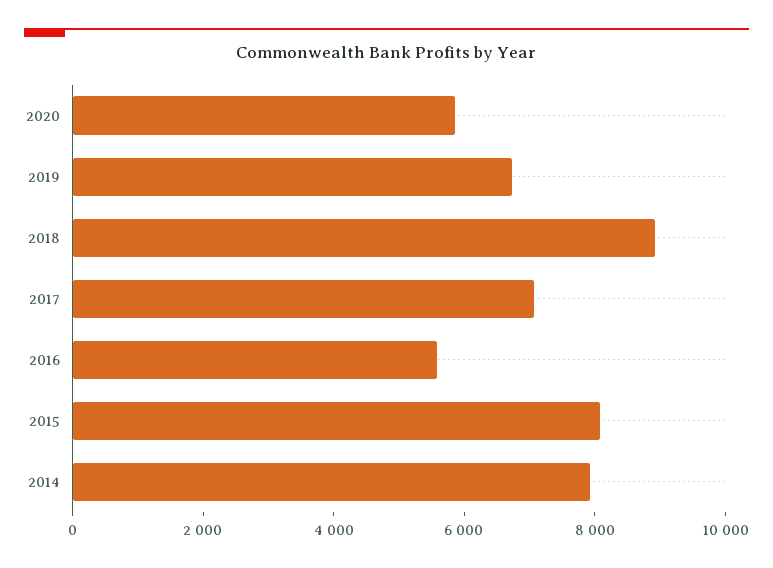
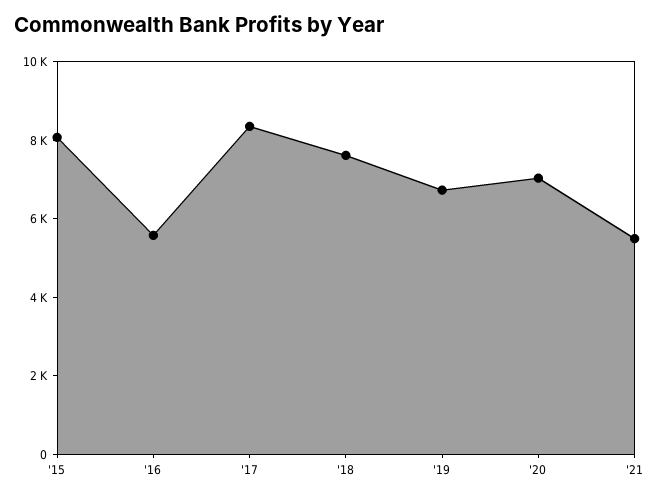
2020: 6000 -> 7000
2018: 9000 -> 7500
2017: 7000 -> 8500
2014: 8000 -> none
'21: none -> 5500

